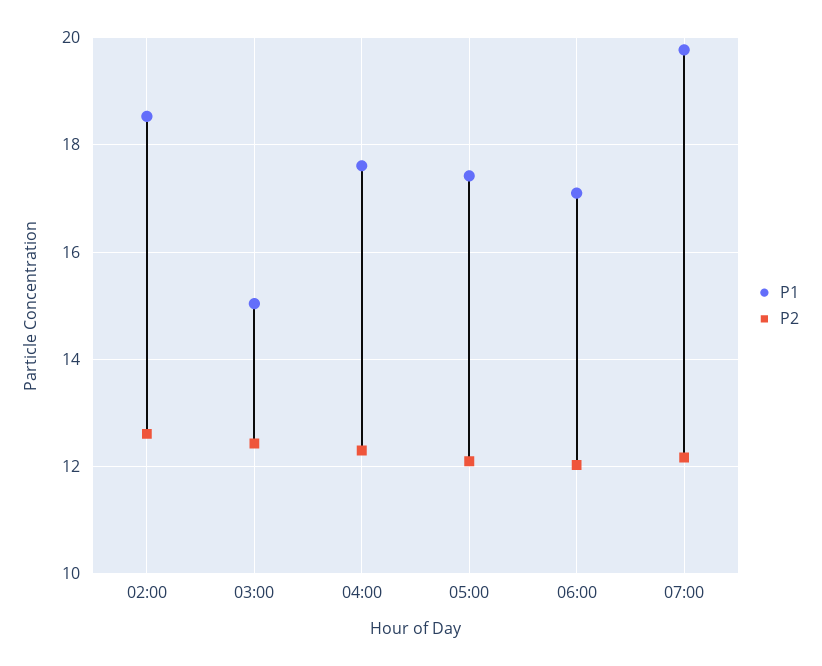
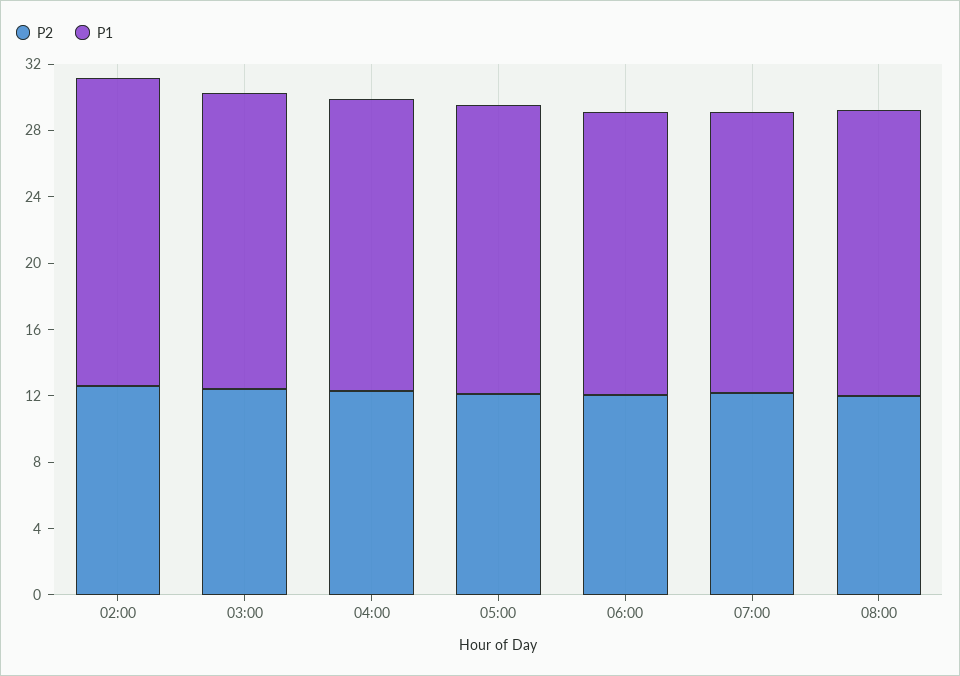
P1, 03:00: 15 -> 18
P1, 07:00: 19.8 -> 17
P2, 08:00: none -> 12
P1, 08:00: none -> 17

